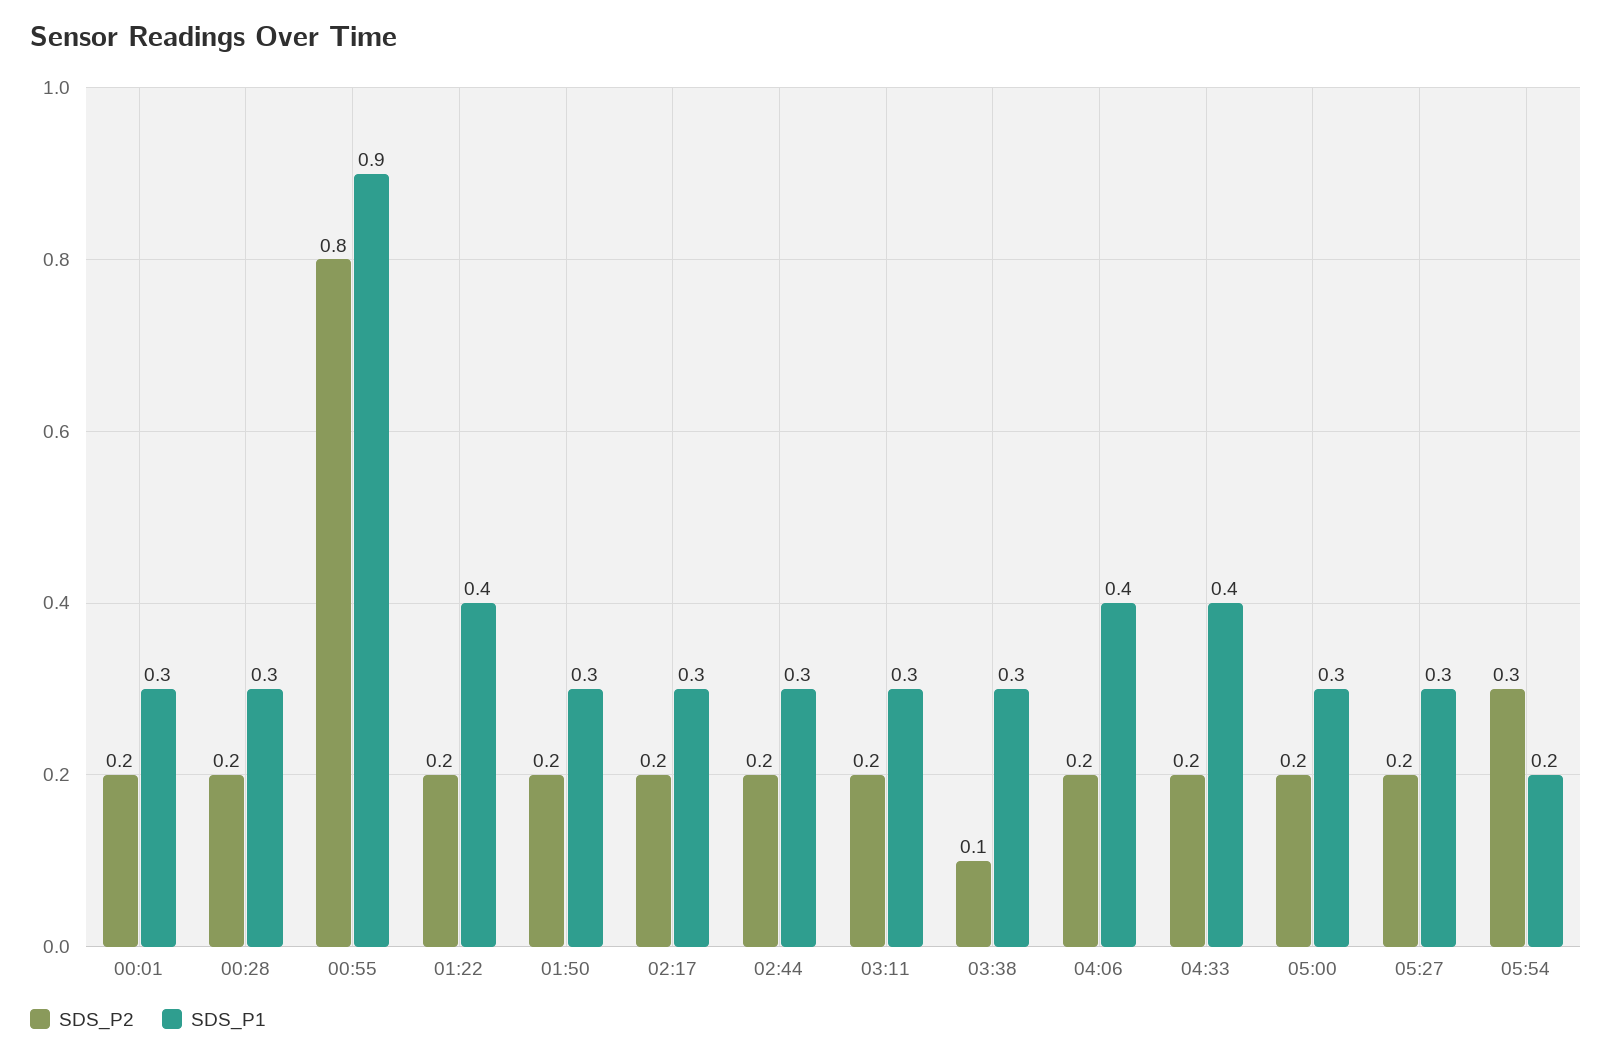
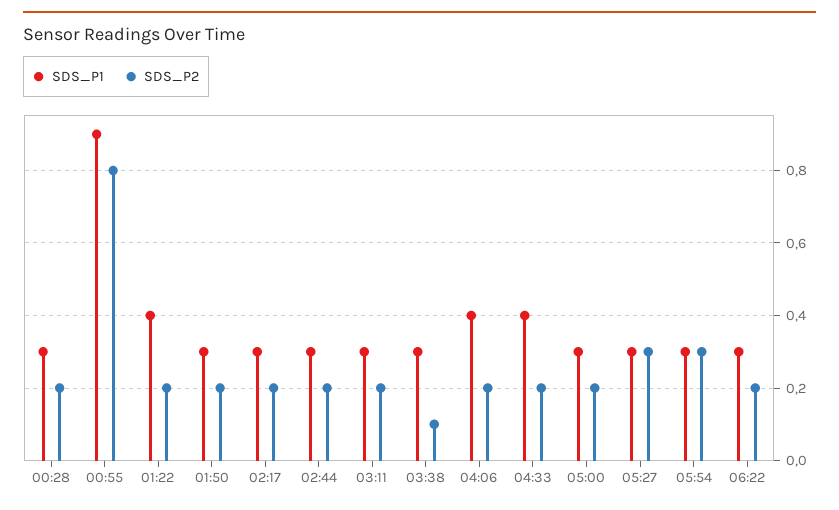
SDS_P2, 00:01: 0.2 -> none
SDS_P1, 00:01: 0.3 -> none
SDS_P2, 05:27: 0.2 -> 0.3
SDS_P1, 05:54: 0.2 -> 0.3
SDS_P1, 06:22: none -> 0.3
SDS_P2, 06:22: none -> 0.2

